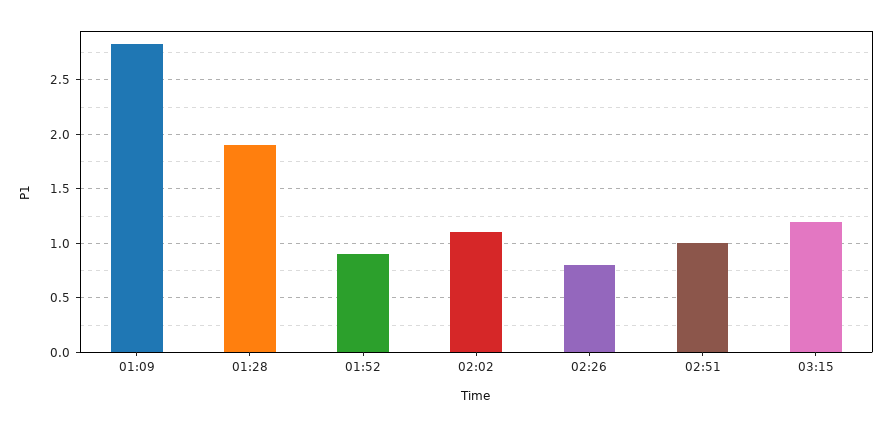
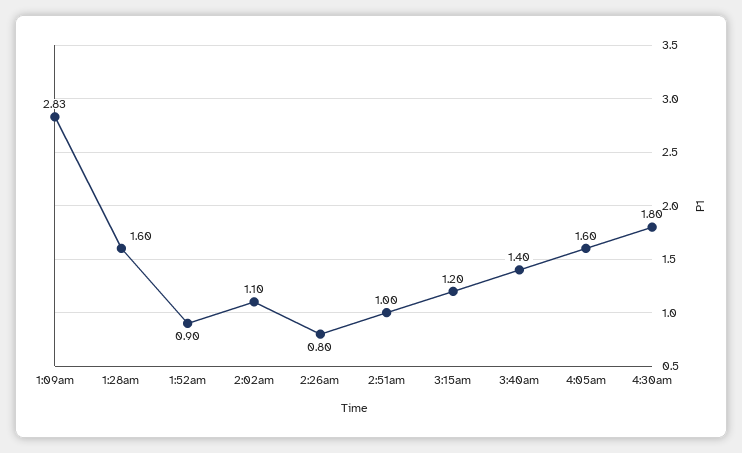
01:28: 1.9 -> 1.6
3:40am: none -> 1.4
4:05am: none -> 1.6
4:30am: none -> 1.8

